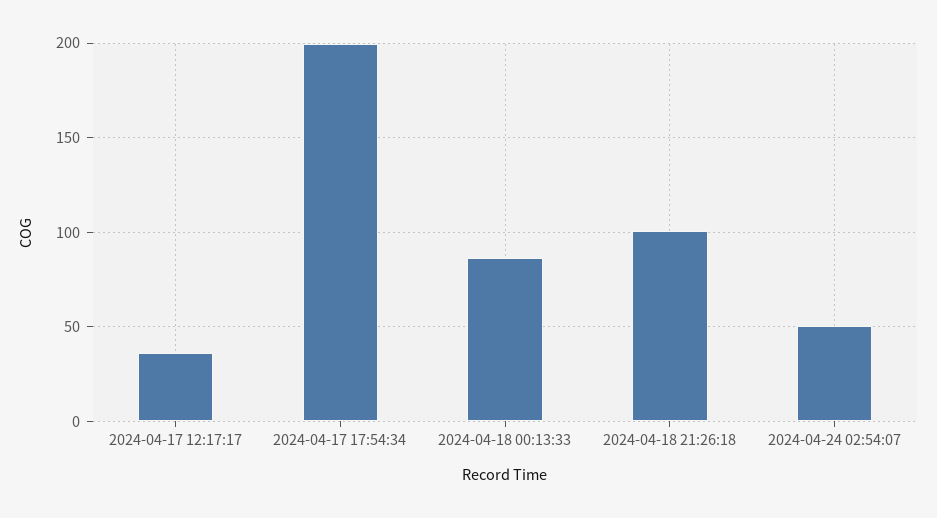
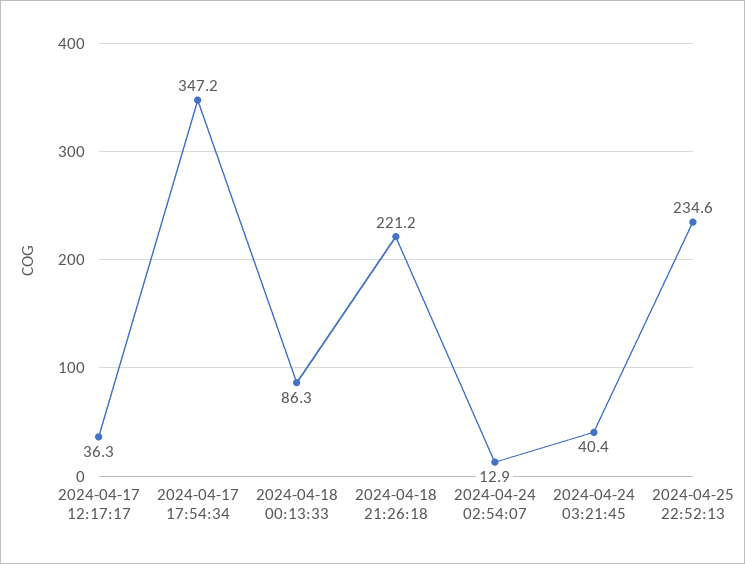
2024-04-17 17:54:34: 200 -> 347.2
2024-04-18 21:26:18: 100 -> 221.2
2024-04-24 02:54:07: 50 -> 12.9
2024-04-24 03:21:45: none -> 40.4
2024-04-25 22:52:13: none -> 234.6

